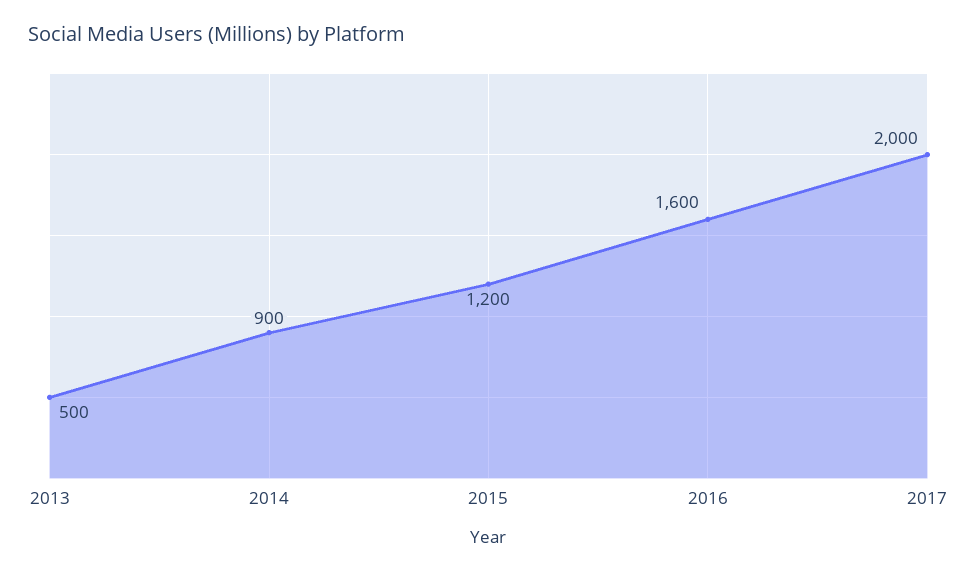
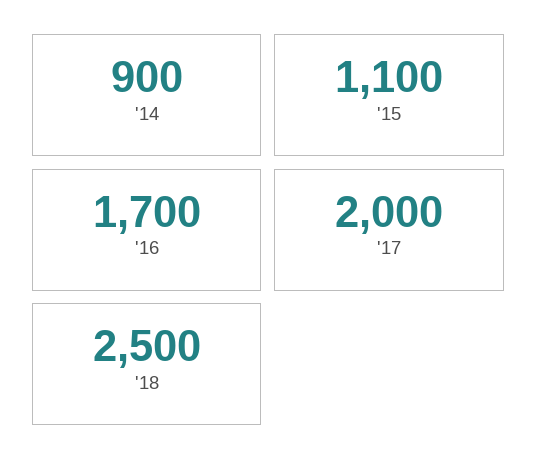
2013: 500 -> none
2015: 1200 -> 1100
2016: 1600 -> 1700
'18: none -> 2500

